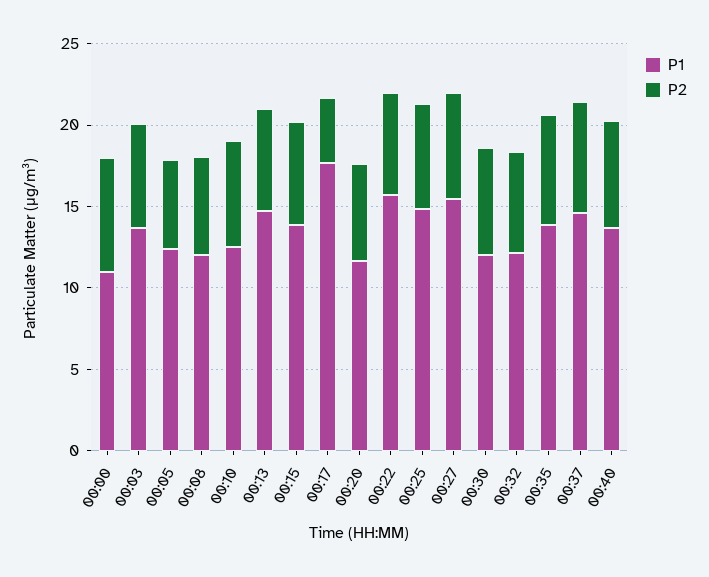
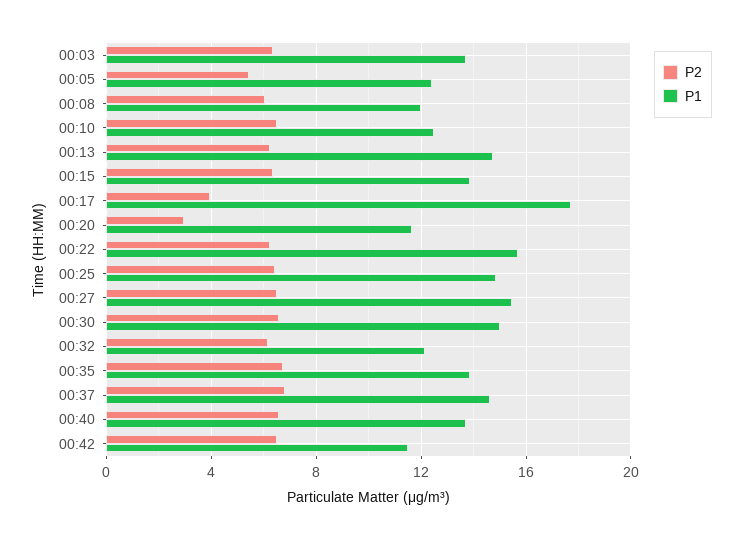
P1, 00:00: 11 -> none
P2, 00:00: 7 -> none
P2, 00:20: 6 -> 3
P1, 00:30: 12 -> 15
P2, 00:42: none -> 6.5
P1, 00:42: none -> 11.5

